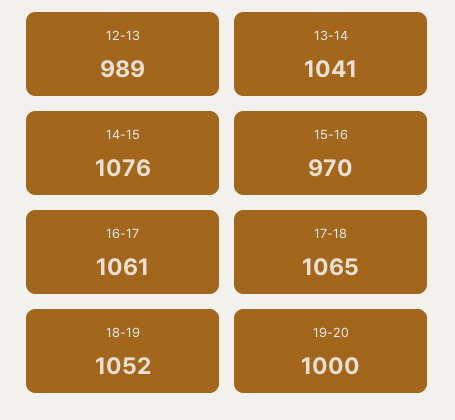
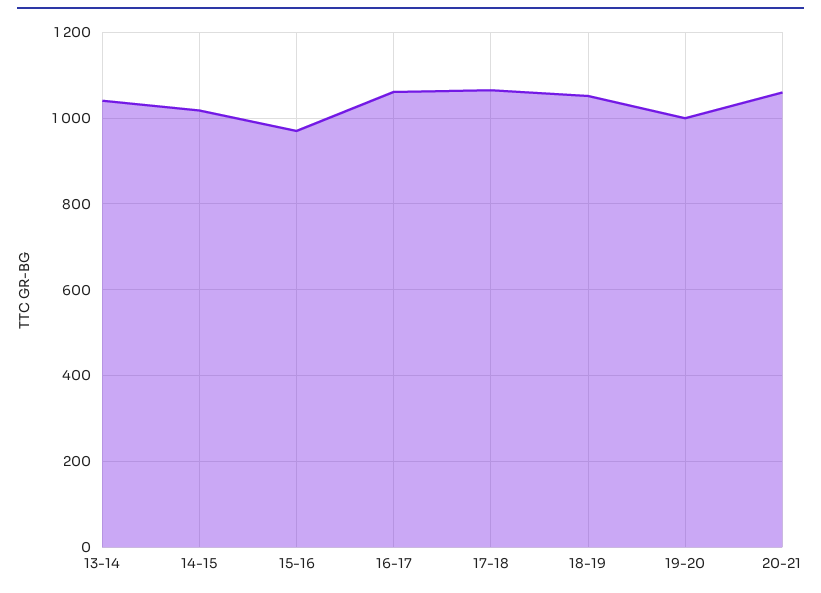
12-13: 989 -> none
14-15: 1076 -> 1020
20-21: none -> 1060

